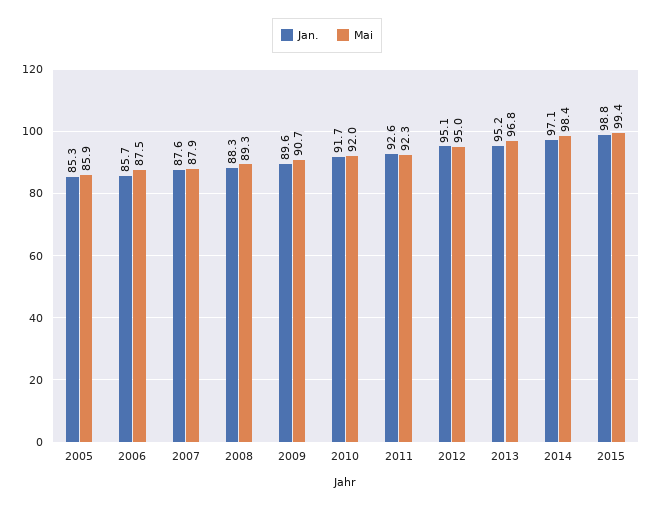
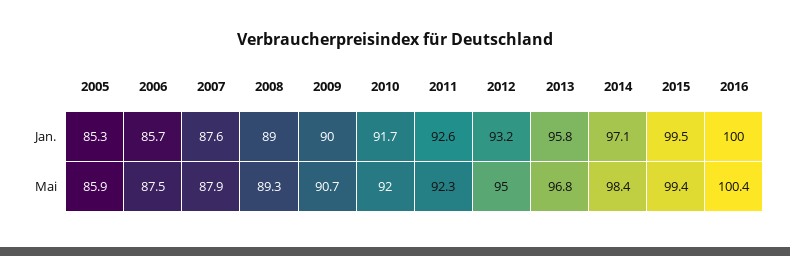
Jan., 2008: 88.3 -> 89
Jan., 2009: 89.6 -> 90
Jan., 2012: 95.1 -> 93.2
Jan., 2013: 95.2 -> 95.8
Jan., 2015: 98.8 -> 99.5
Jan., 2016: none -> 100
Mai, 2016: none -> 100.4

